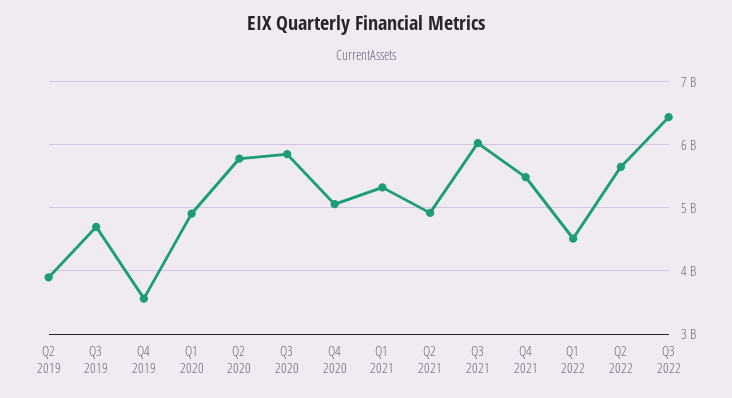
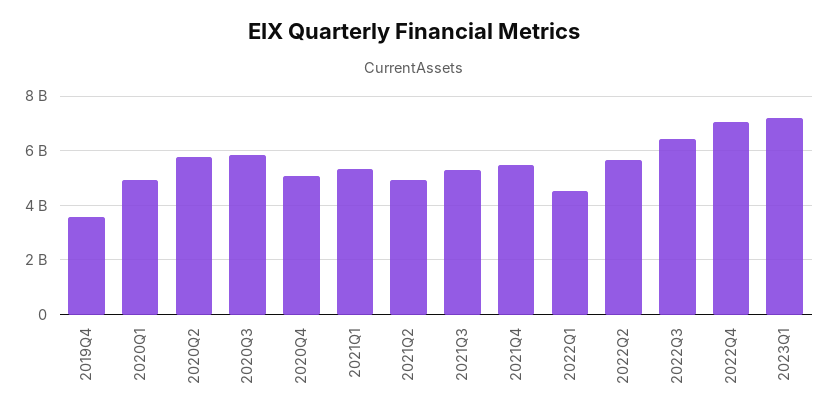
Q2 2019: 3900000000 -> none
Q3 2019: 4700000000 -> none
Q3 2021: 6000000000 -> 5250000000
2022Q4: none -> 7000000000
2023Q1: none -> 7250000000

